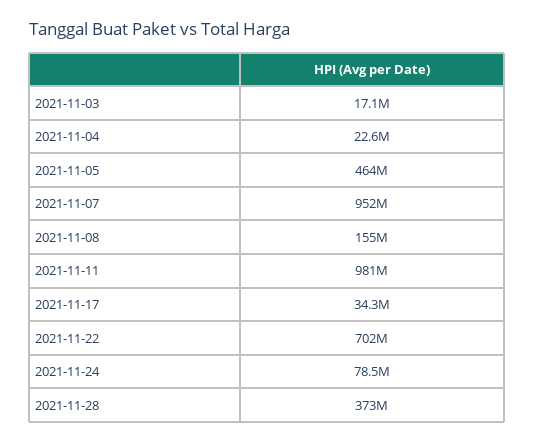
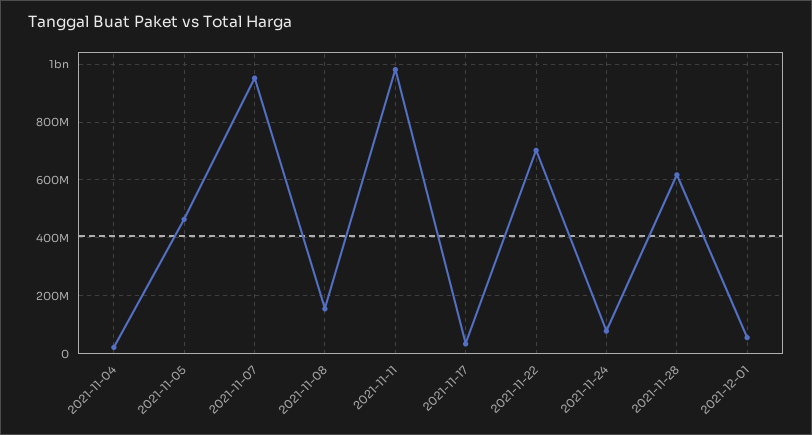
2021-11-03: 17100000 -> none
2021-11-28: 373000000 -> 625000000
2021-12-01: none -> 50000000

